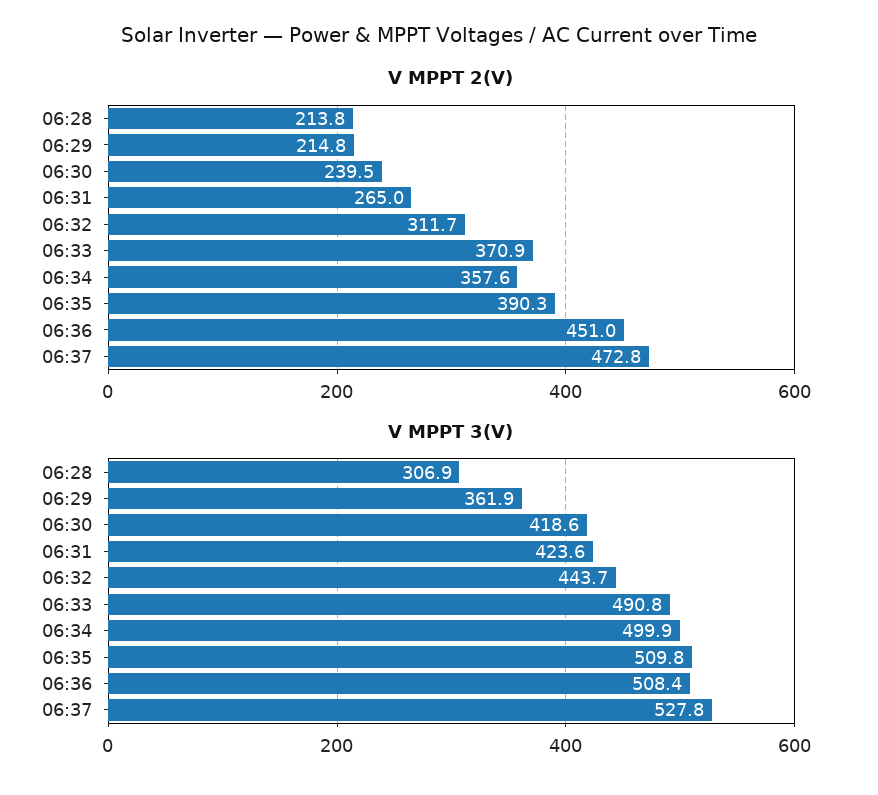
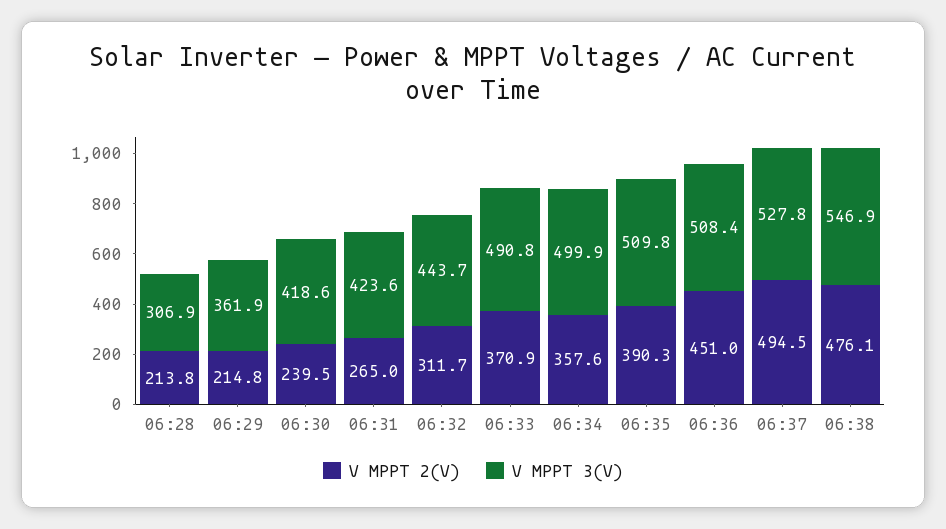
V MPPT 2(V), 06:37: 472.8 -> 494.5
V MPPT 2(V), 06:38: none -> 476.1
V MPPT 3(V), 06:38: none -> 546.9

